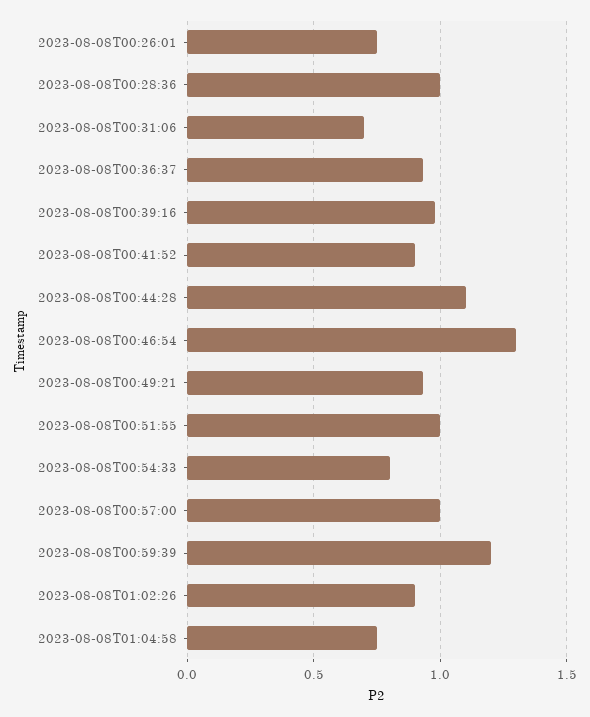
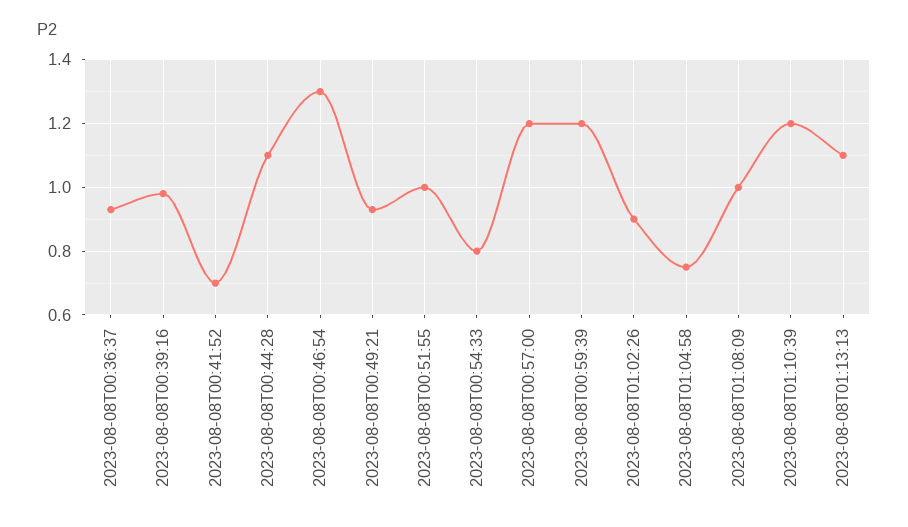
2023-08-08T00:26:01: 0.75 -> none
2023-08-08T00:28:36: 1 -> none
2023-08-08T00:31:06: 0.7 -> none
2023-08-08T00:41:52: 0.9 -> 0.7
2023-08-08T00:57:00: 1 -> 1.2
2023-08-08T01:08:09: none -> 1
2023-08-08T01:10:39: none -> 1.2
2023-08-08T01:13:13: none -> 1.1

